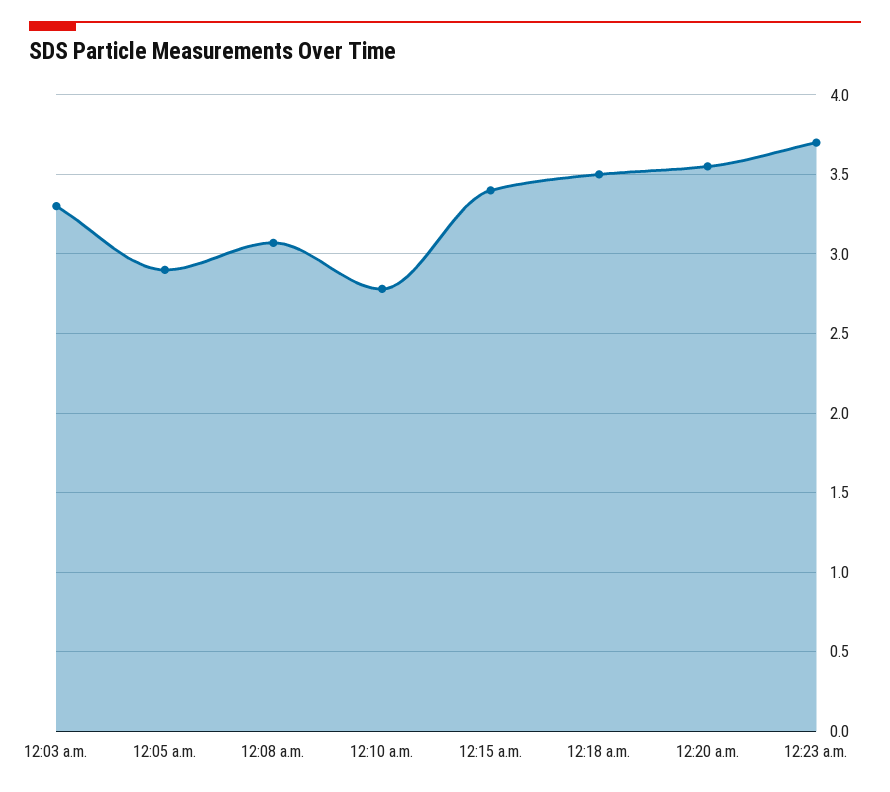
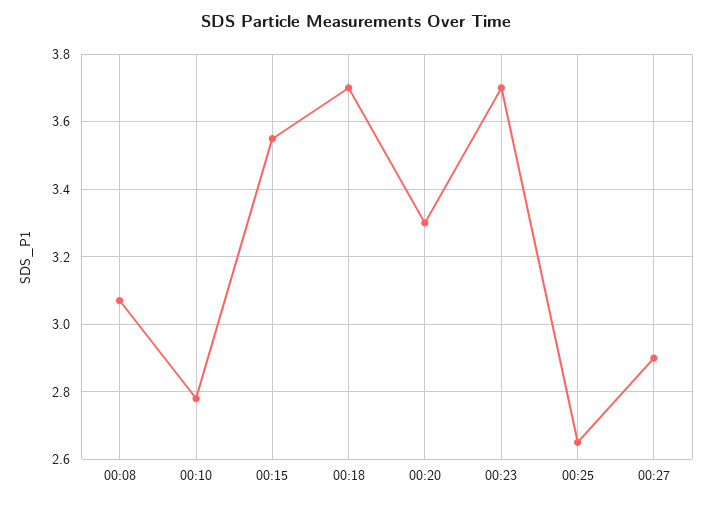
12:03 a.m.: 3.3 -> none
12:05 a.m.: 2.9 -> none
12:15 a.m.: 3.4 -> 3.55
12:18 a.m.: 3.5 -> 3.7
12:20 a.m.: 3.55 -> 3.3
00:25: none -> 2.65
00:27: none -> 2.9

